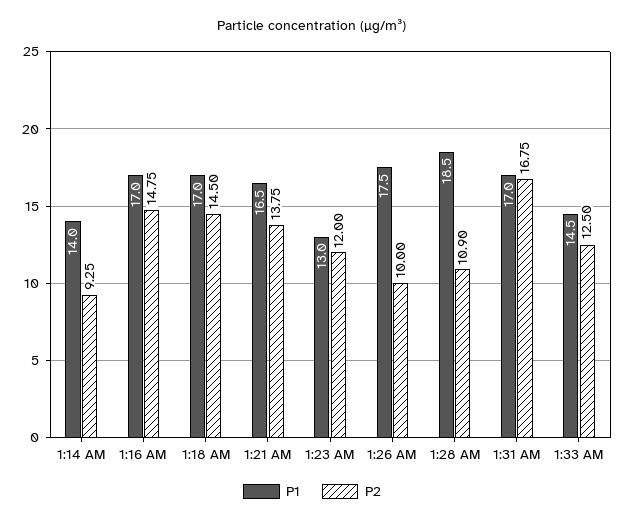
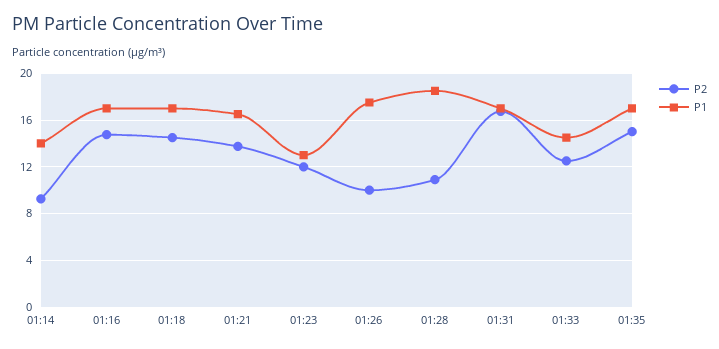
P2, 01:35: none -> 15
P1, 01:35: none -> 17

